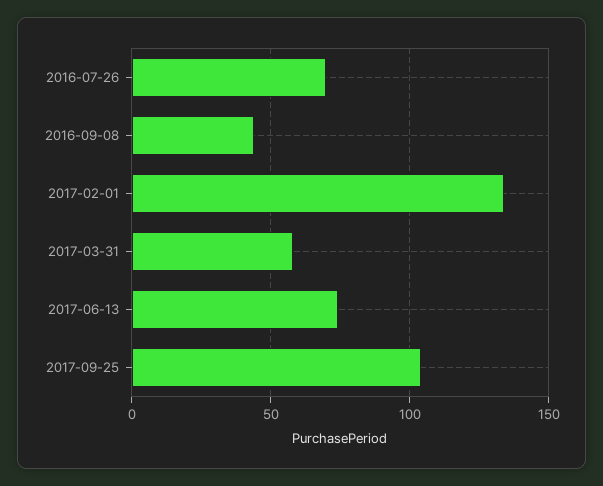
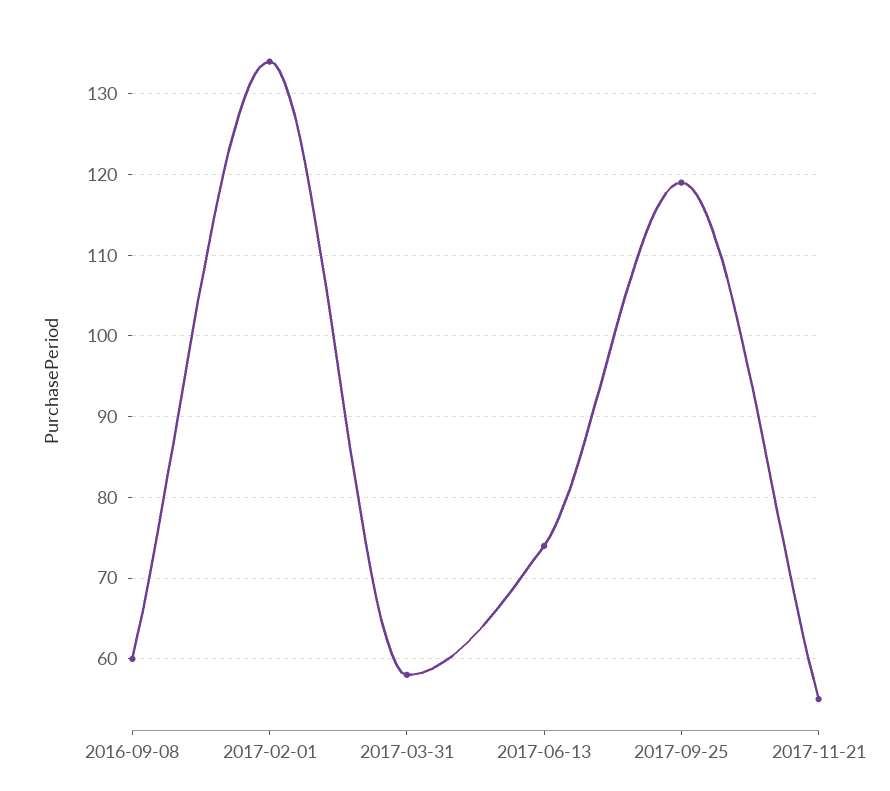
2016-07-26: 70 -> none
2016-09-08: 45 -> 60
2017-09-25: 105 -> 119
2017-11-21: none -> 55

